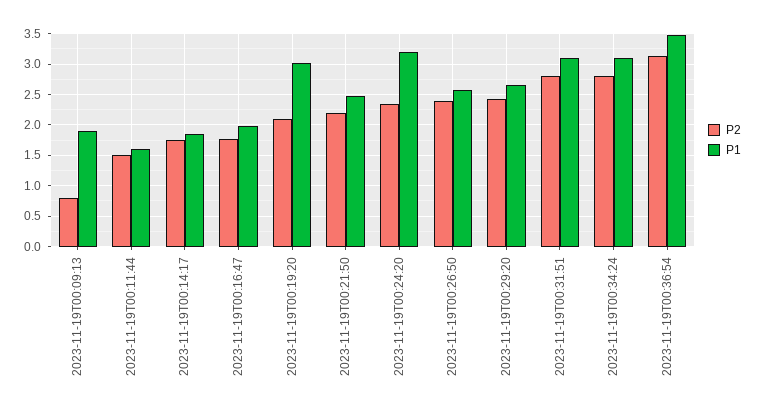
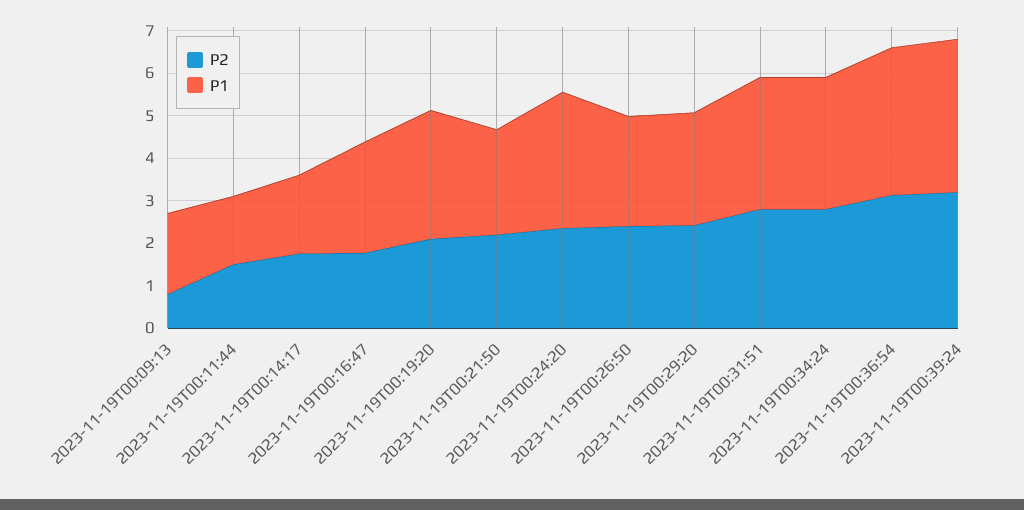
P1, 2023-11-19T00:16:47: 2 -> 2.6
P2, 2023-11-19T00:39:24: none -> 3.2
P1, 2023-11-19T00:39:24: none -> 3.6

